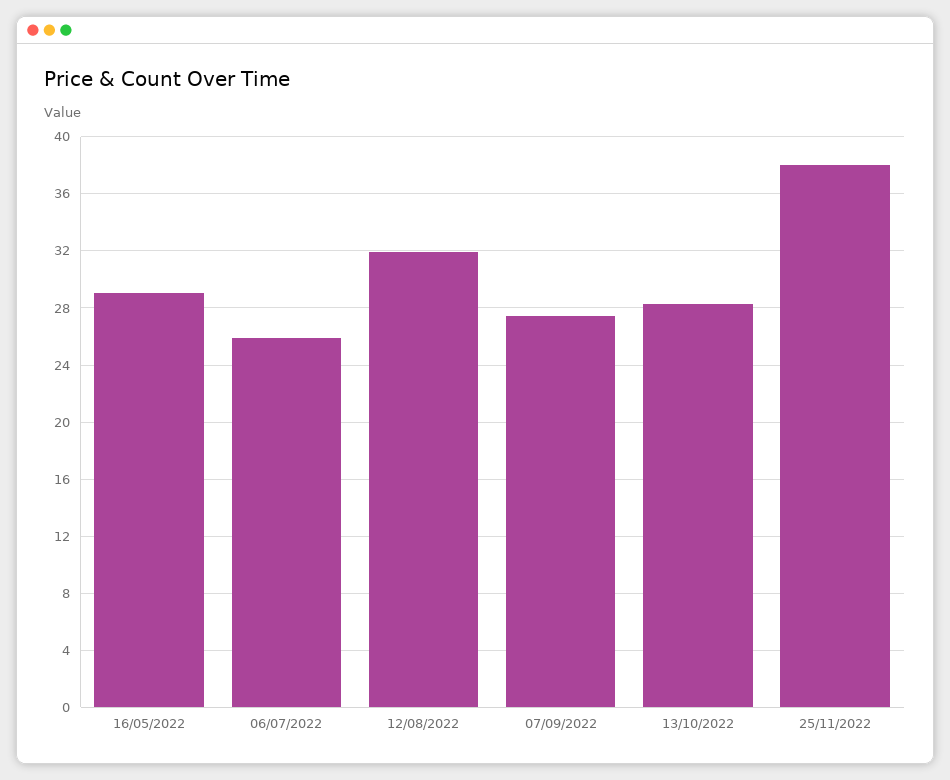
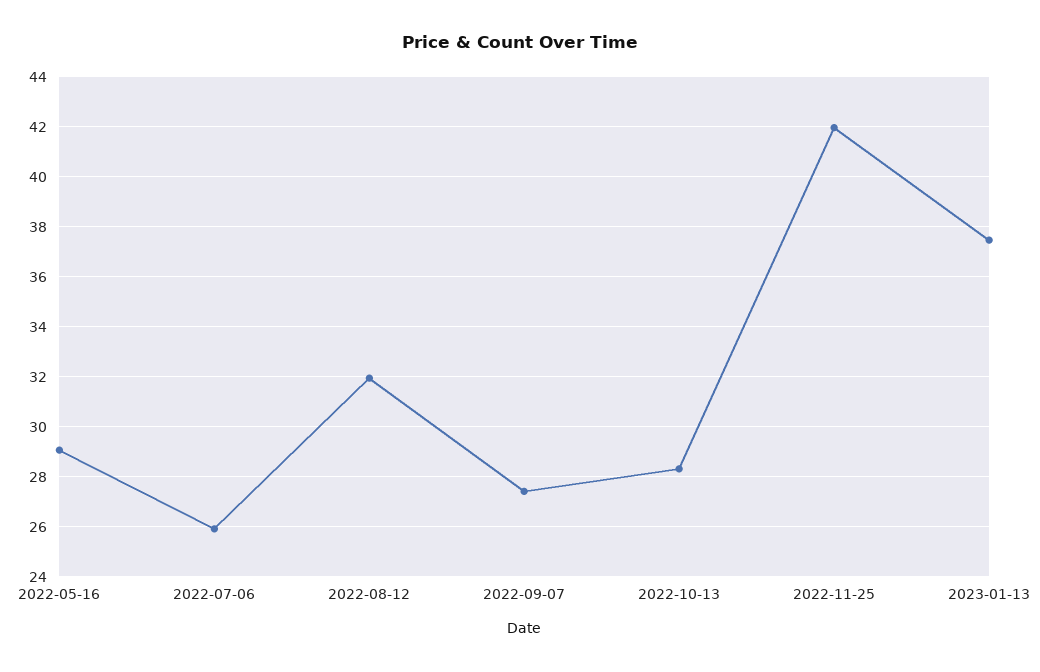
25/11/2022: 38 -> 42
2023-01-13: none -> 37.5

